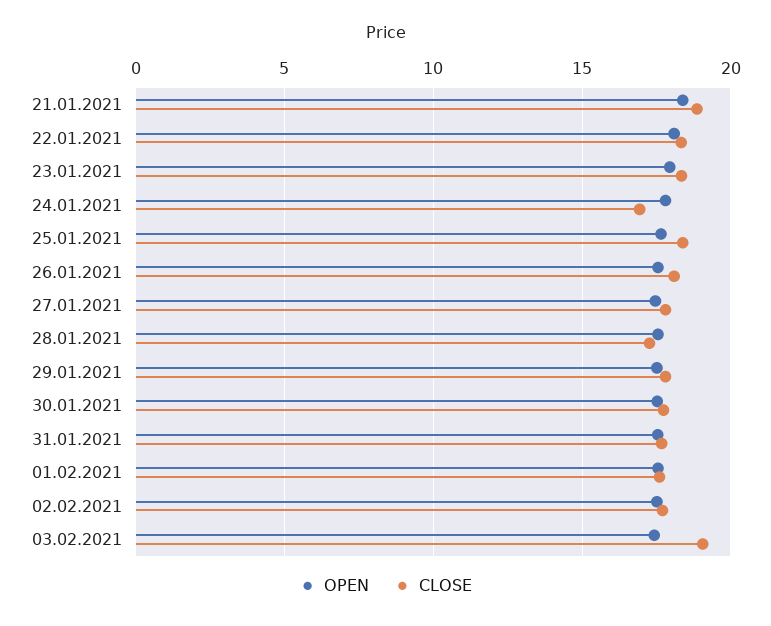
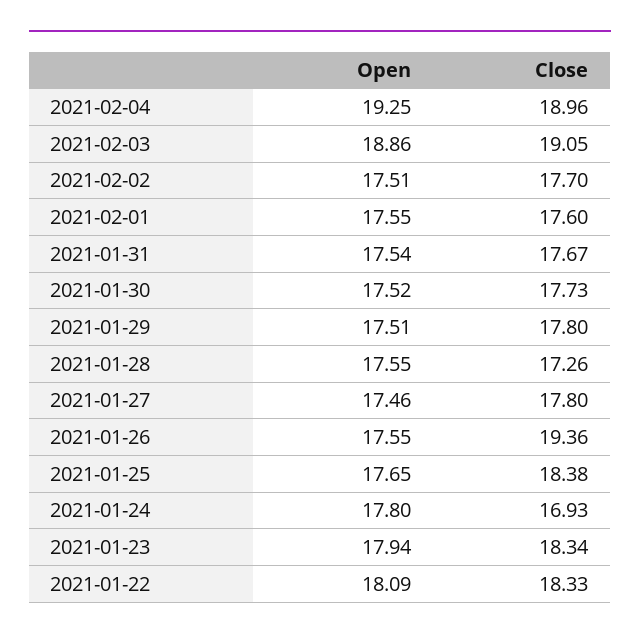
OPEN, 21.01.2021: 18.5 -> none
CLOSE, 21.01.2021: 19 -> none
CLOSE, 26.01.2021: 18 -> 19.36
OPEN, 03.02.2021: 17.5 -> 18.86
OPEN, 2021-02-04: none -> 19.25
CLOSE, 2021-02-04: none -> 18.96

